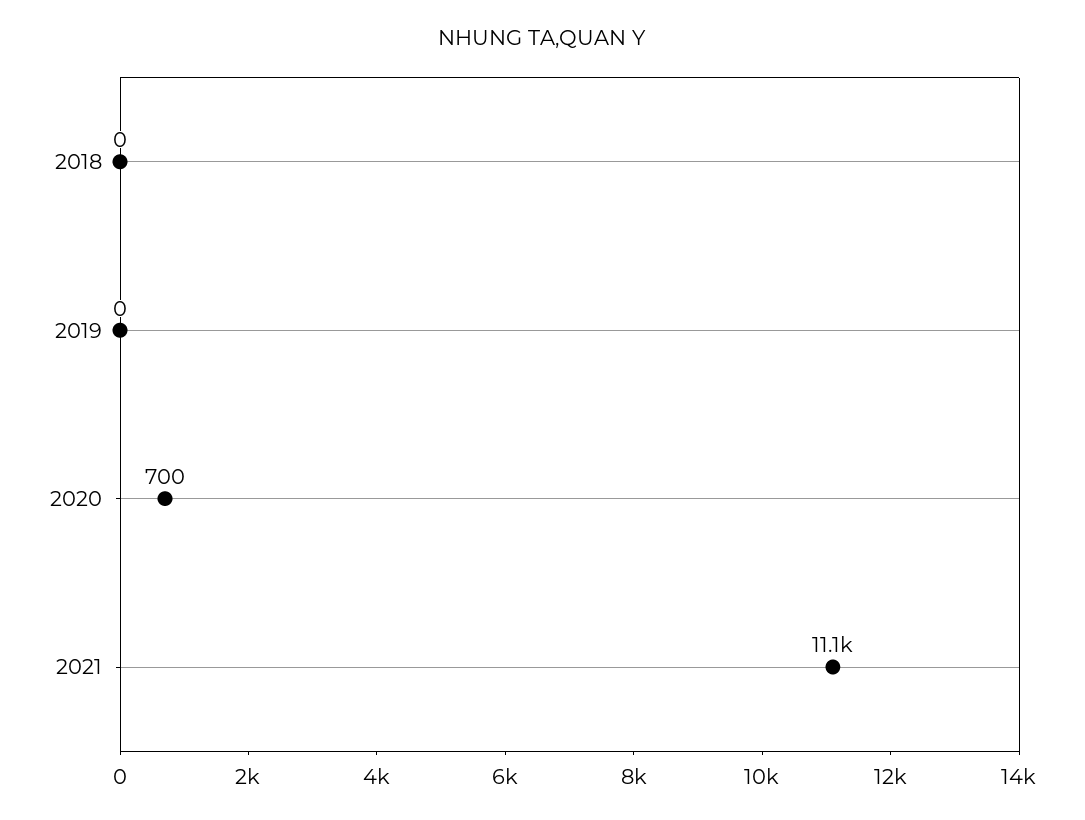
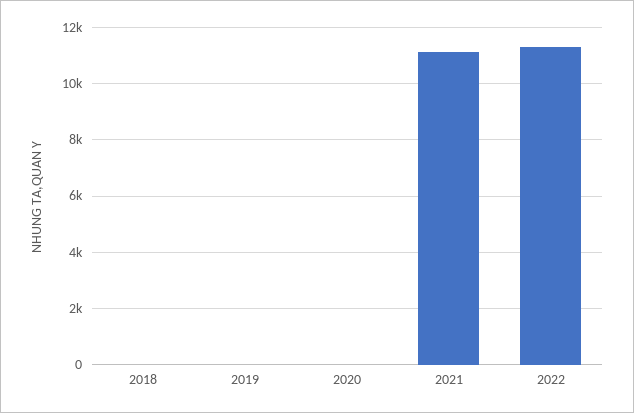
2020: 700 -> 0
2022: none -> 11250

